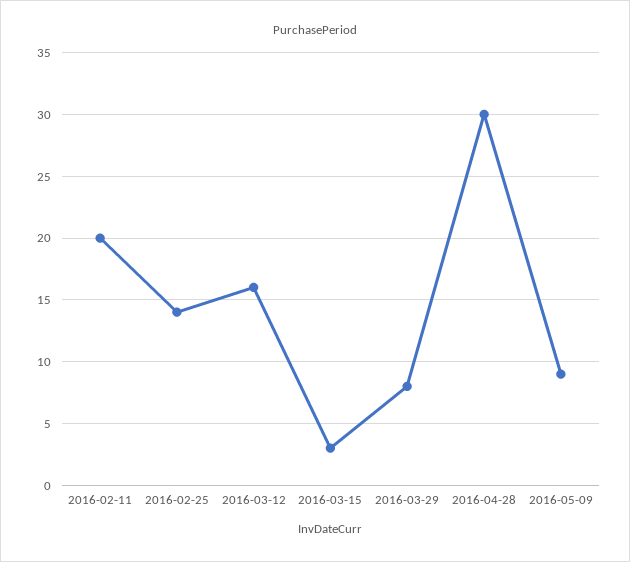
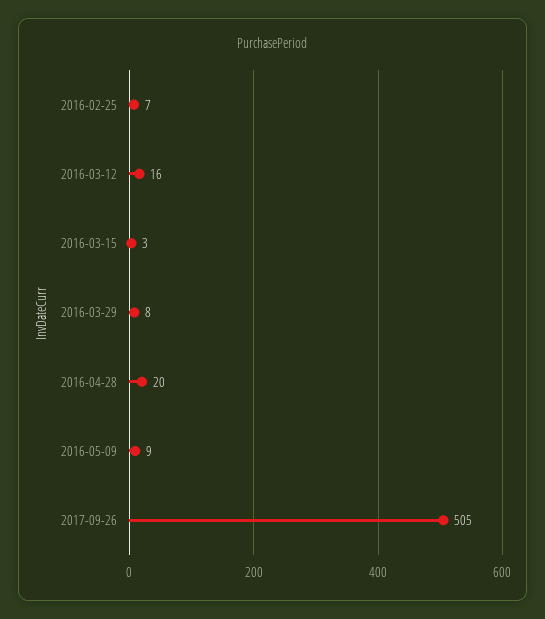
2016-02-11: 20 -> none
2016-02-25: 14 -> 7
2016-04-28: 30 -> 20
2017-09-26: none -> 505

